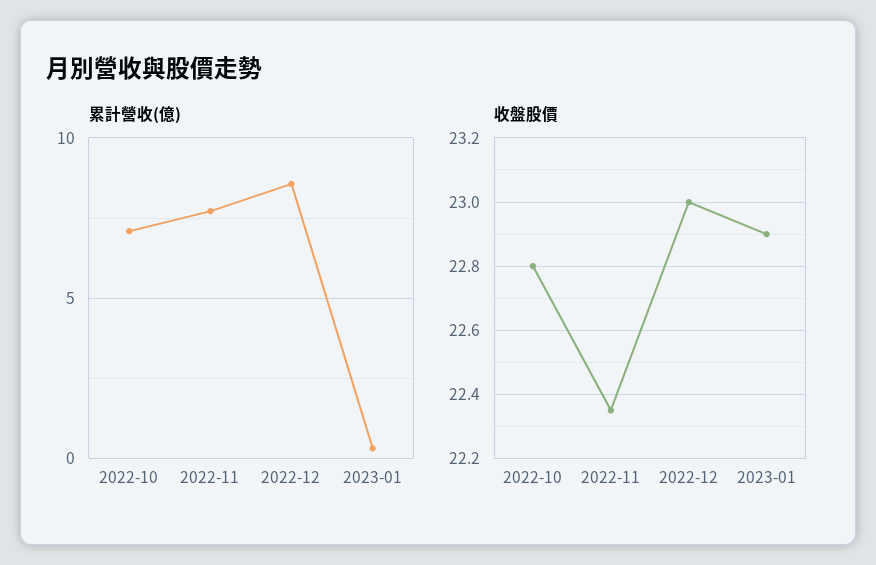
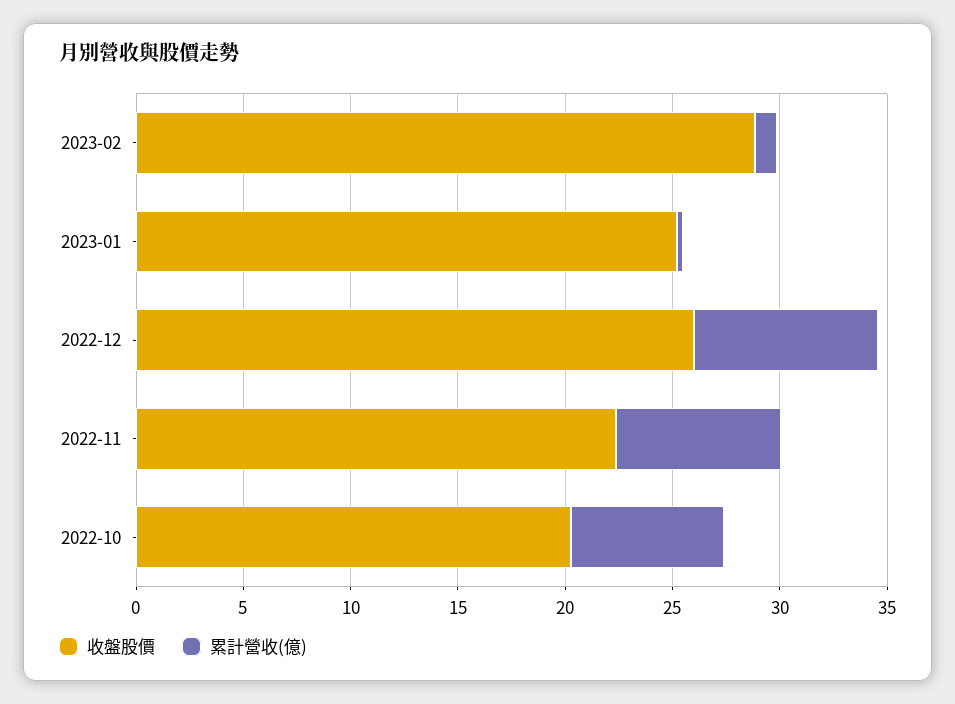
收盤股價, 2022-10: 22.8 -> 20
收盤股價, 2022-12: 23 -> 26
收盤股價, 2023-01: 22.9 -> 25
收盤股價, 2023-02: none -> 29
累計營收(億), 2023-02: none -> 1

